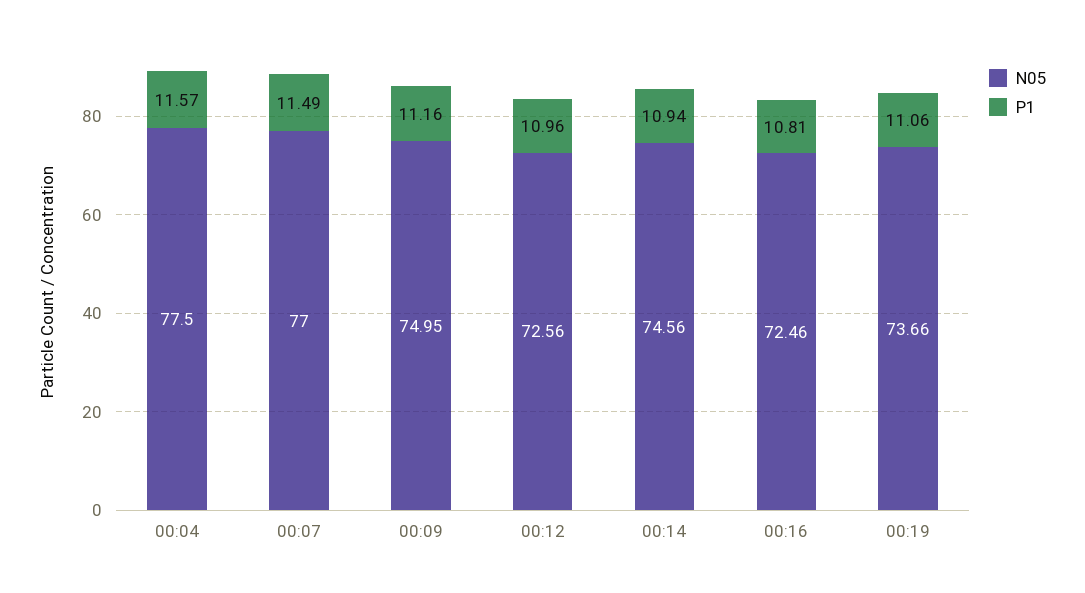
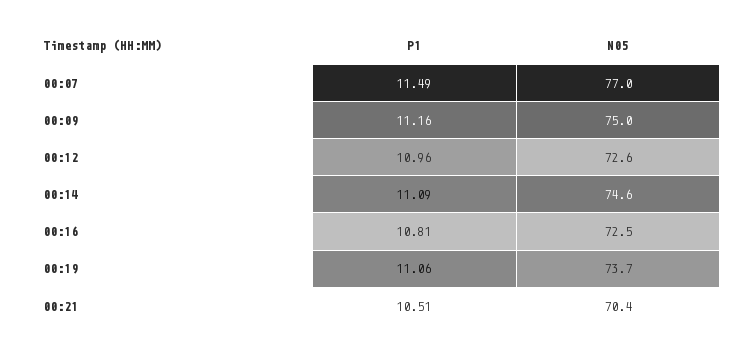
N05, 00:04: 77.5 -> none
P1, 00:04: 11.57 -> none
P1, 00:14: 10.94 -> 11.09
P1, 00:21: none -> 10.51
N05, 00:21: none -> 70.4

